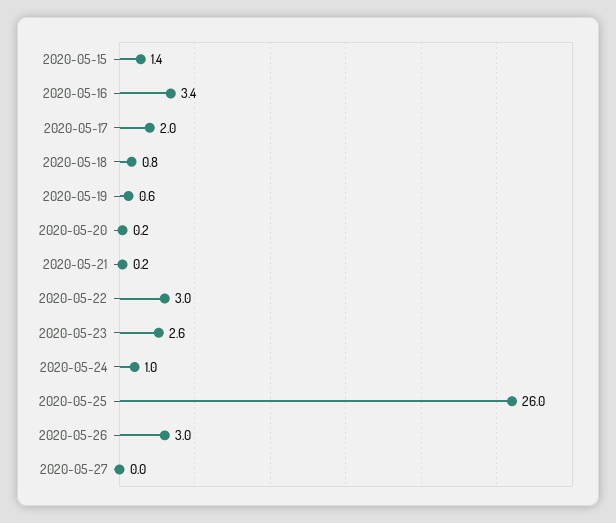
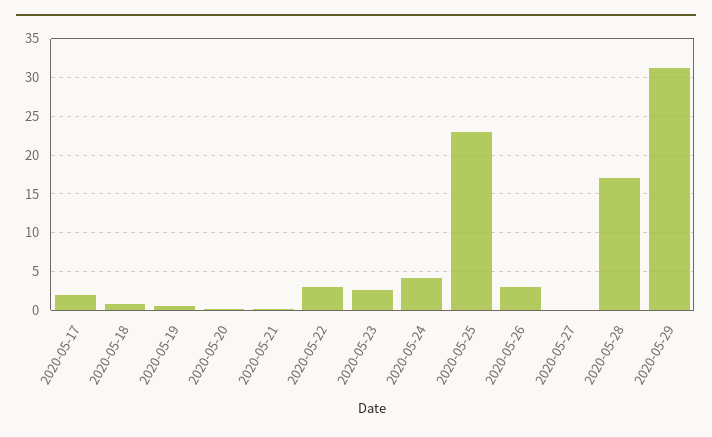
2020-05-15: 1.4 -> none
2020-05-16: 3.4 -> none
2020-05-24: 1 -> 4
2020-05-25: 26 -> 23
2020-05-28: none -> 17
2020-05-29: none -> 31

